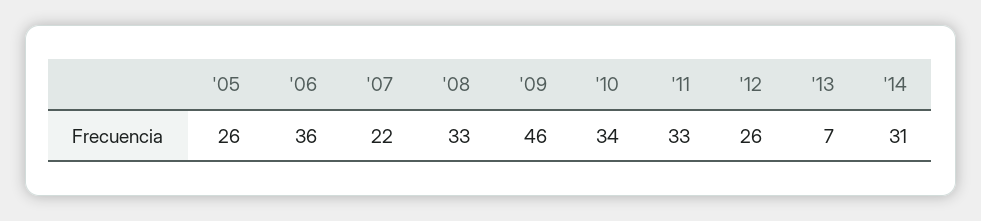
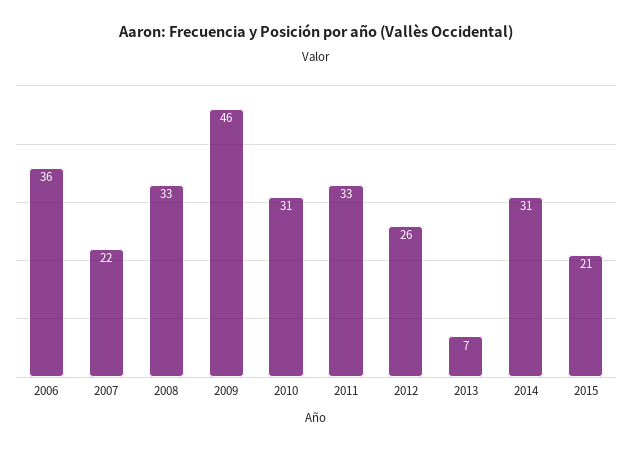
'05: 26 -> none
'10: 34 -> 31
2015: none -> 21

